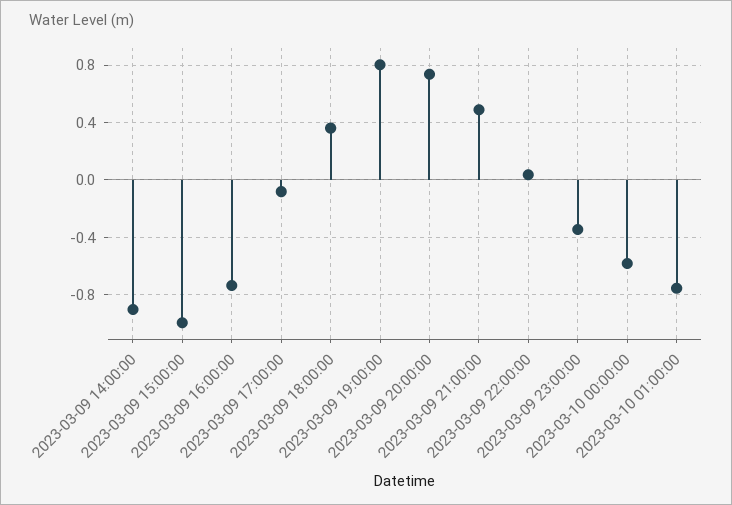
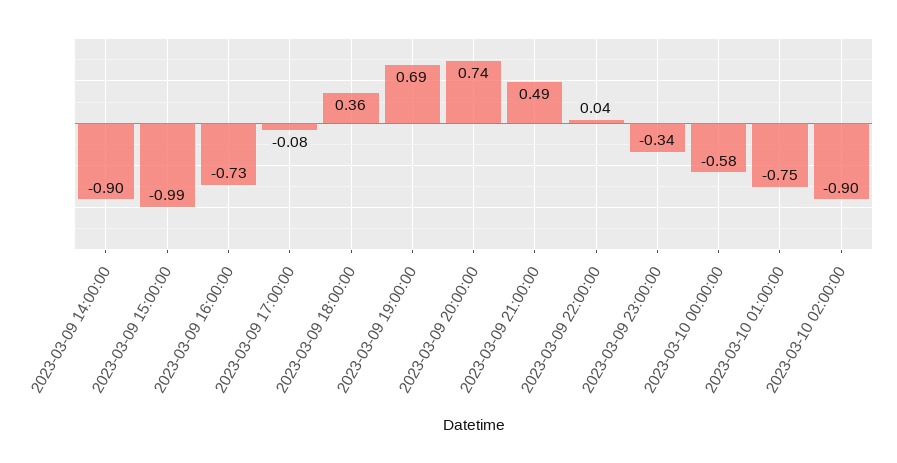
2023-03-09 19:00:00: 0.8 -> 0.69
2023-03-10 02:00:00: none -> -0.9

